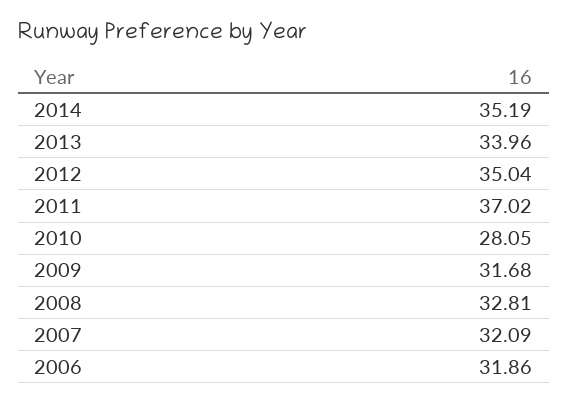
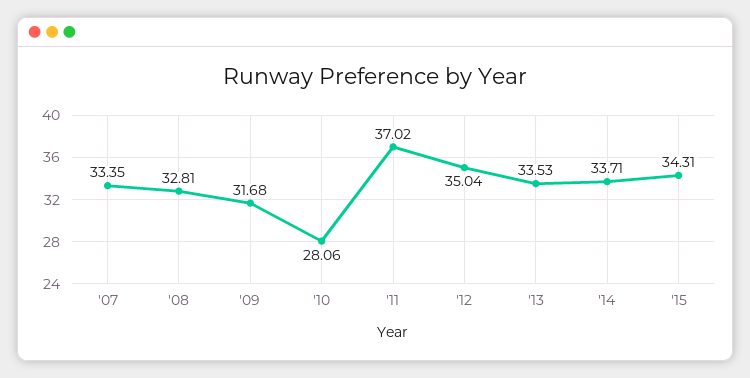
2014: 35.19 -> 33.71
2013: 33.96 -> 33.53
2010: 28.05 -> 28.06
2007: 32.09 -> 33.35
2006: 31.86 -> none
'15: none -> 34.31

